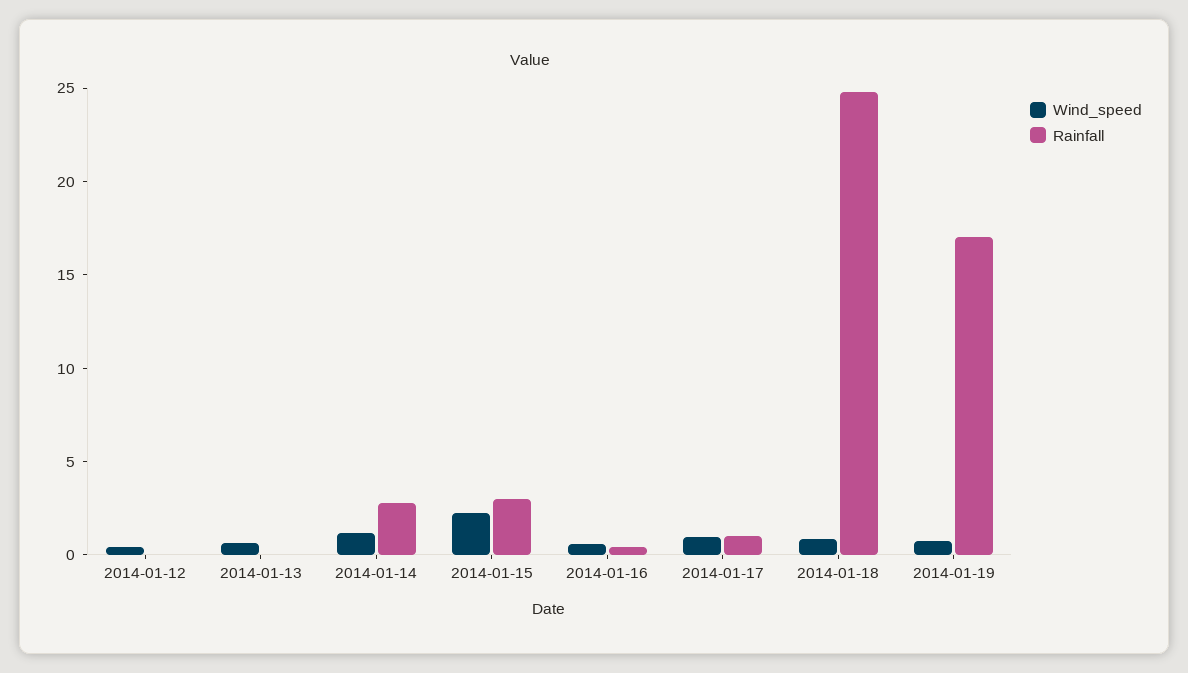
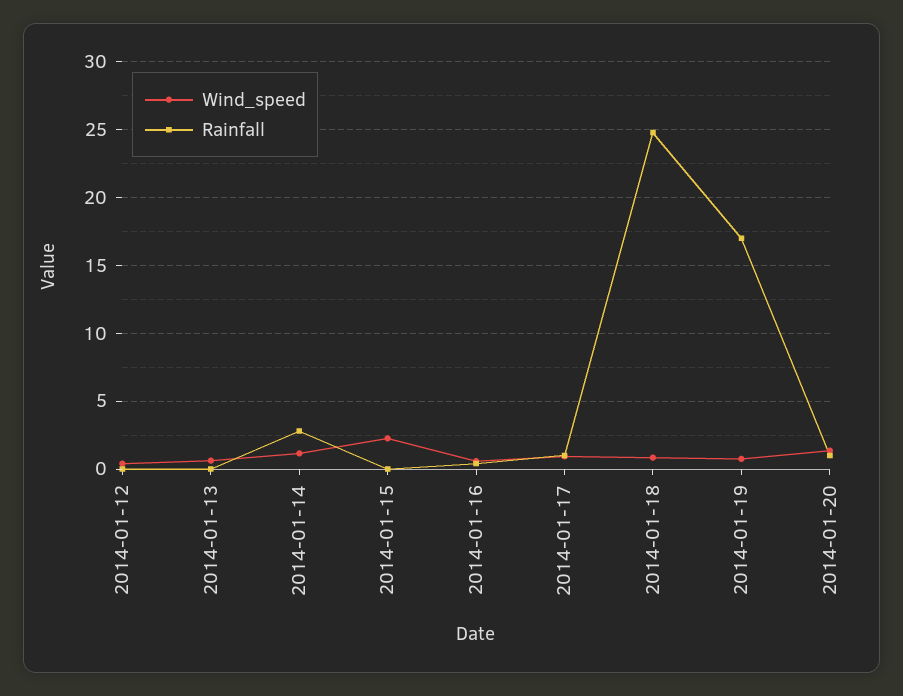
Rainfall, 2014-01-15: 3 -> 0
Wind_speed, 2014-01-20: none -> 1.5
Rainfall, 2014-01-20: none -> 1

